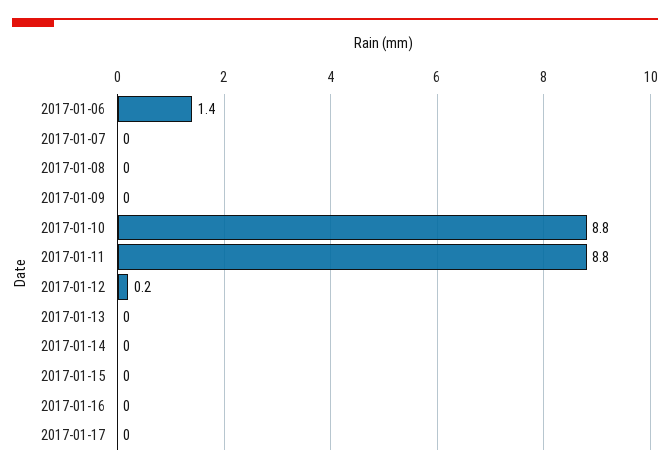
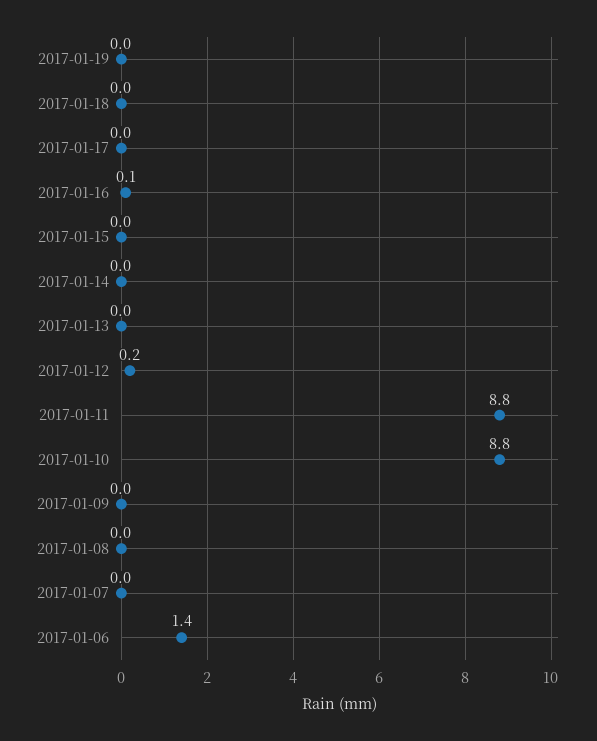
2017-01-16: 0 -> 0.1
2017-01-19: none -> 0
2017-01-18: none -> 0

